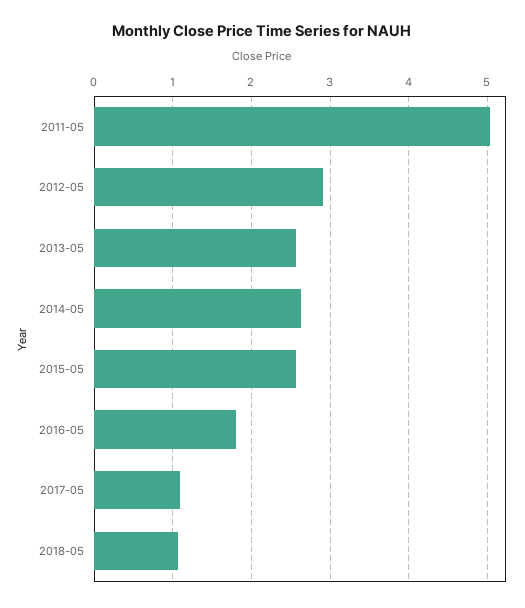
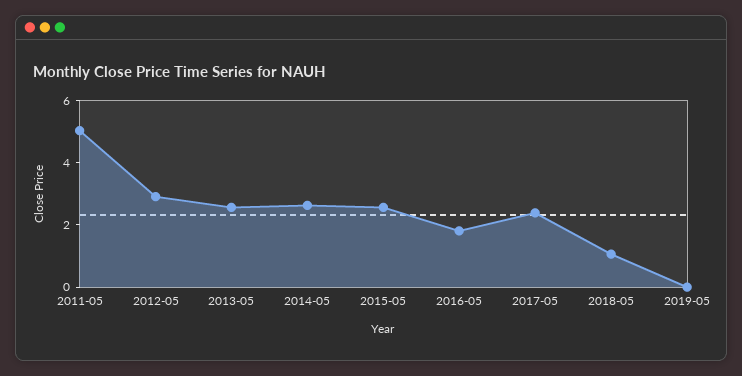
2017-05: 1.1 -> 2.5
2019-05: none -> 0

